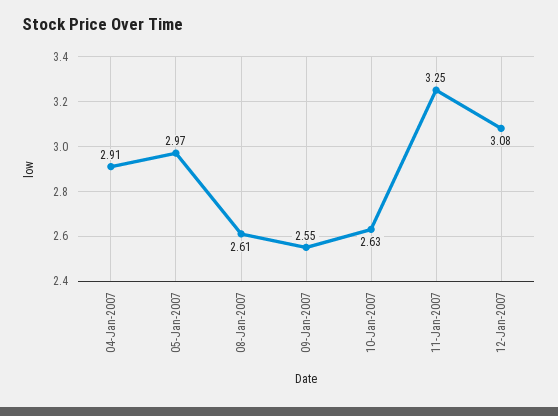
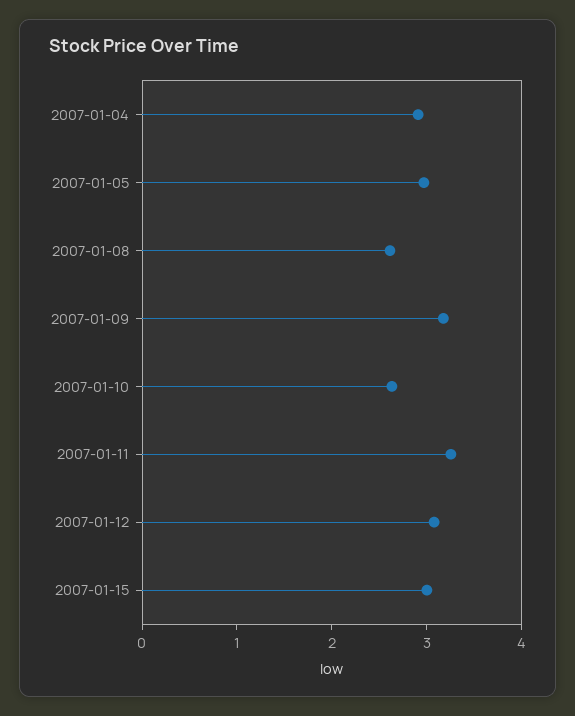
09-Jan-2007: 2.55 -> 3.2
2007-01-15: none -> 3

